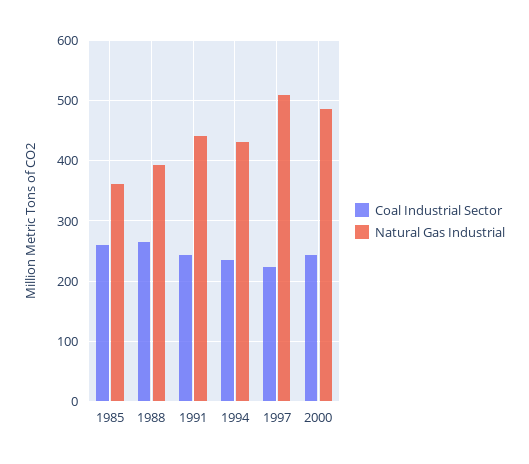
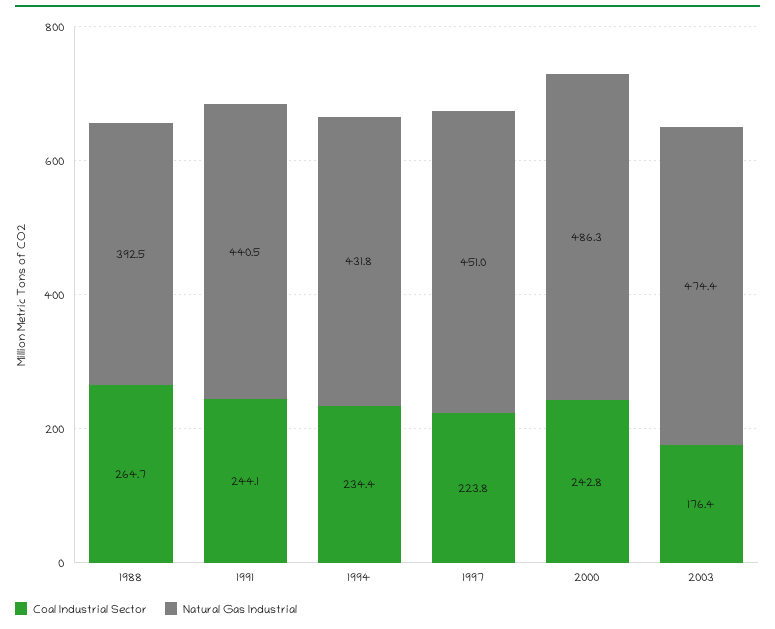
Coal Industrial Sector, 1985: 260 -> none
Natural Gas Industrial, 1985: 360 -> none
Natural Gas Industrial, 1997: 510 -> 451
Coal Industrial Sector, 2003: none -> 176.4
Natural Gas Industrial, 2003: none -> 474.4

